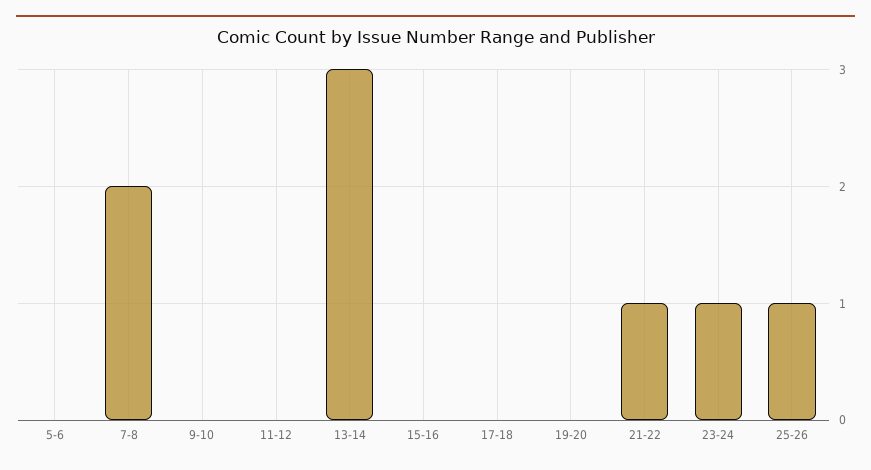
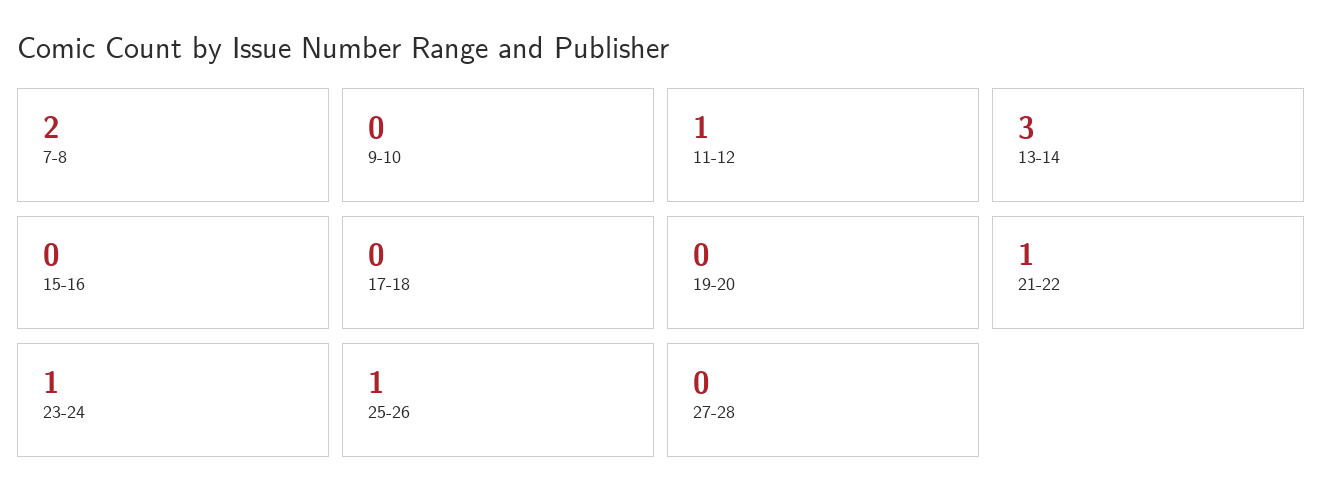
5-6: 0 -> none
11-12: 0 -> 1
27-28: none -> 0

